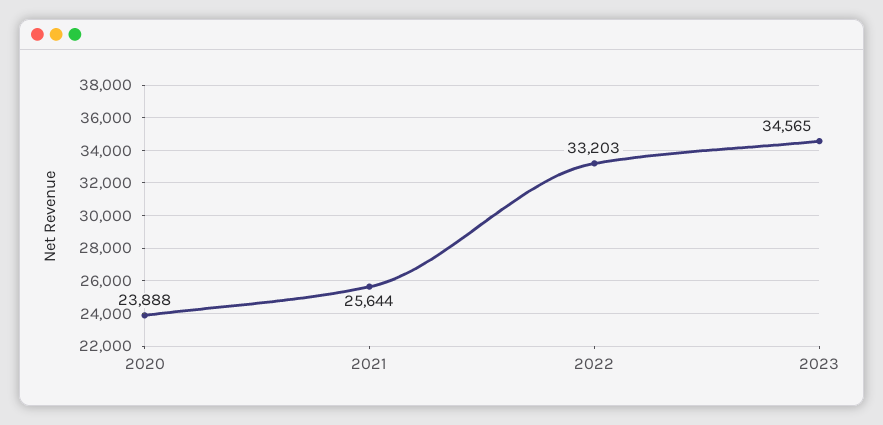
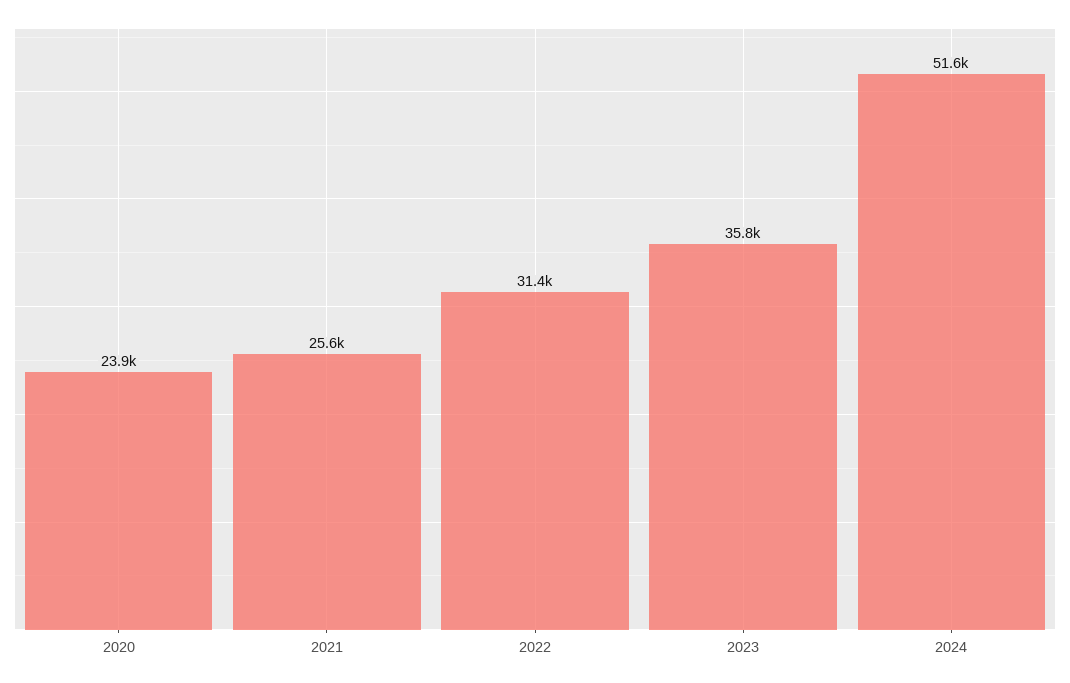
2022: 33203 -> 31400
2023: 34565 -> 35800
2024: none -> 51600

